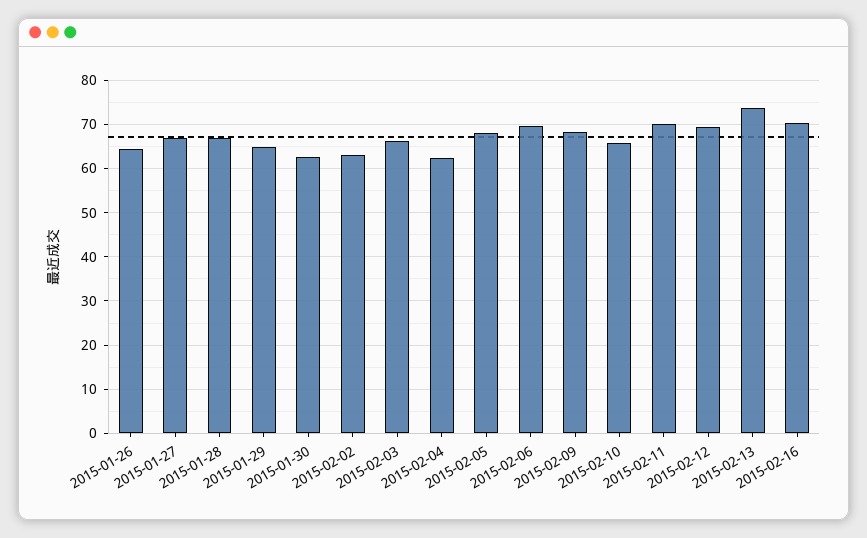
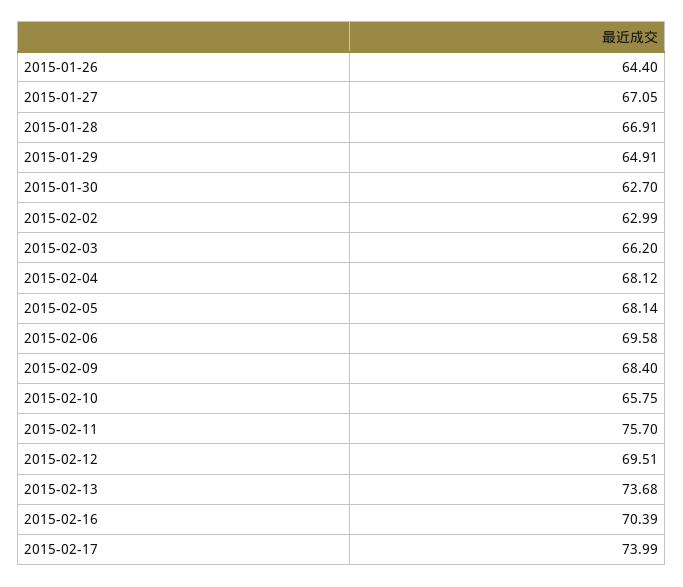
2015-02-04: 62 -> 68.12
2015-02-11: 70 -> 75.7
2015-02-17: none -> 73.99

